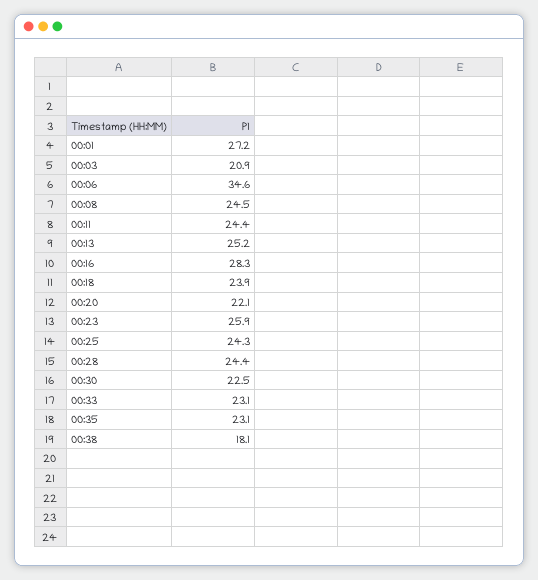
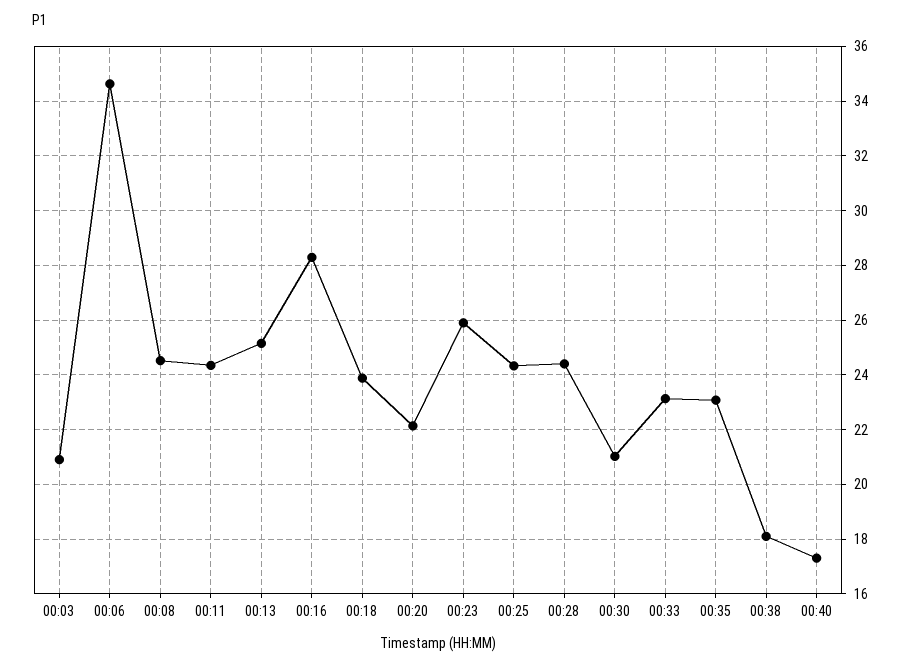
00:01: 27.2 -> none
00:30: 22.5 -> 21
00:40: none -> 17.25

